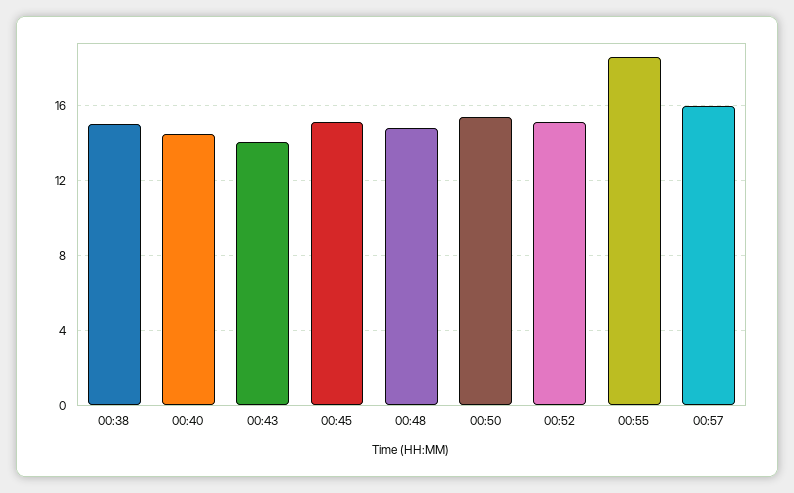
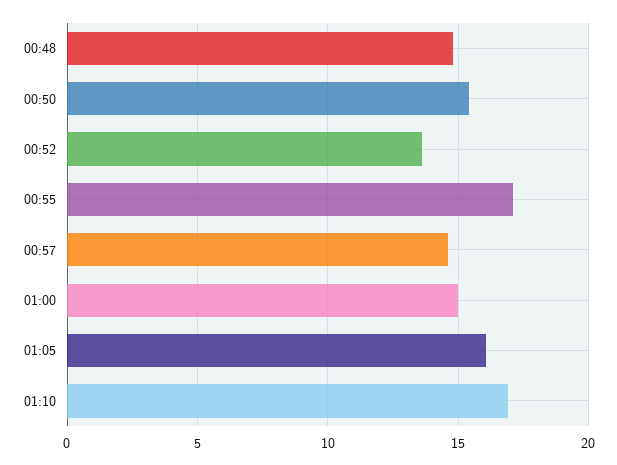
00:38: 15 -> none
00:40: 14.5 -> none
00:43: 14 -> none
00:45: 15 -> none
00:52: 15 -> 13.5
00:55: 18.5 -> 17
00:57: 16 -> 14.5
01:00: none -> 15
01:05: none -> 16
01:10: none -> 17

